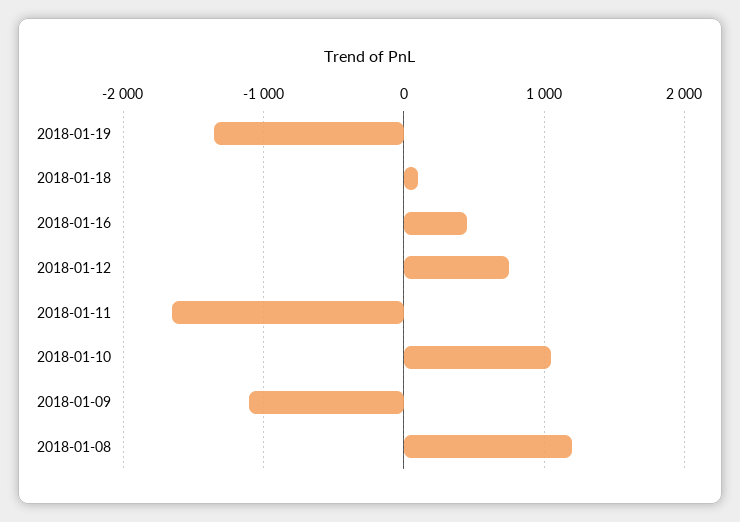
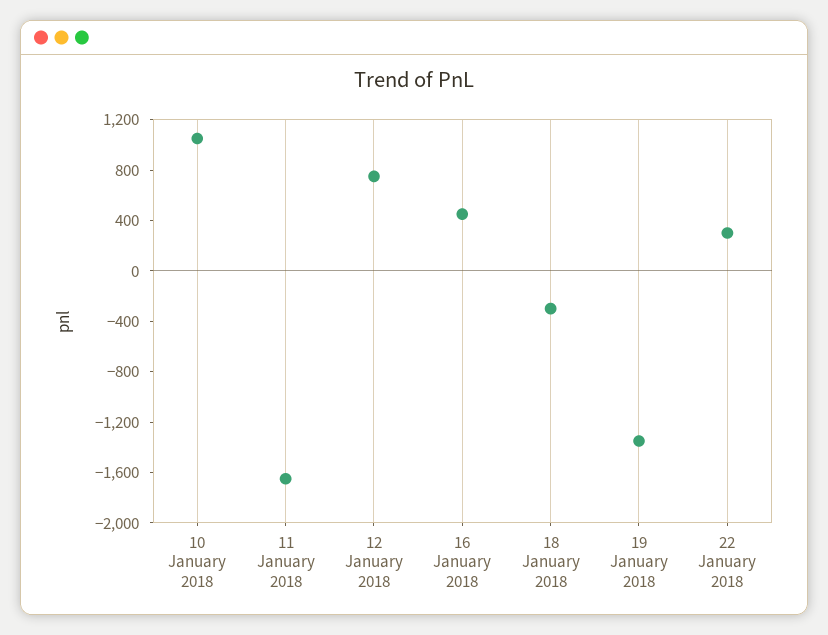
2018-01-18: 100 -> -300
2018-01-09: -1100 -> none
2018-01-08: 1200 -> none
22 January 2018: none -> 300

